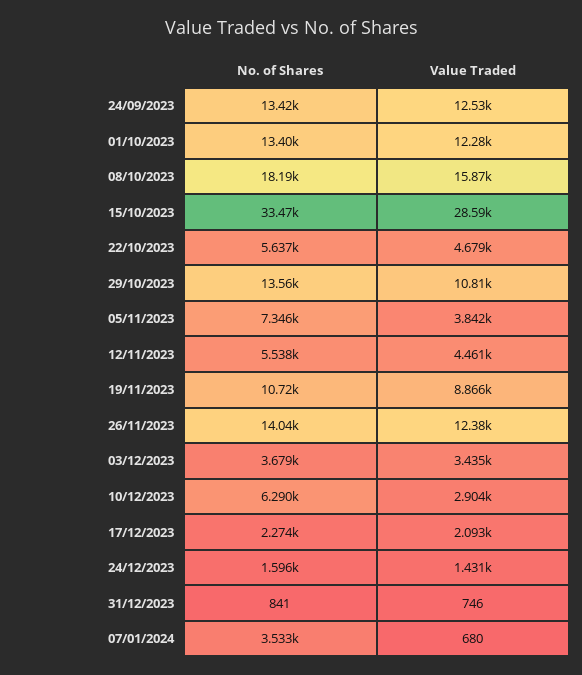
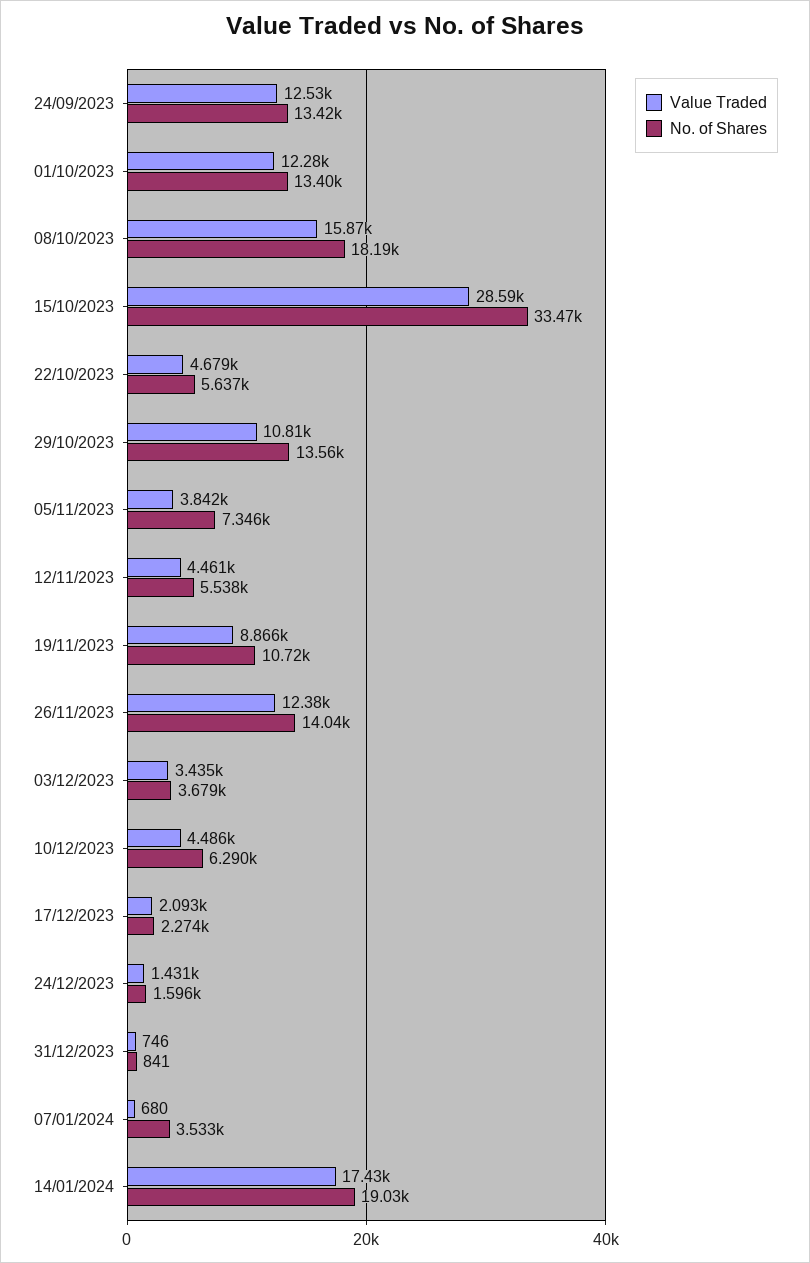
Value Traded, 10/12/2023: 2904 -> 4486
Value Traded, 14/01/2024: none -> 17430
No. of Shares, 14/01/2024: none -> 19030

